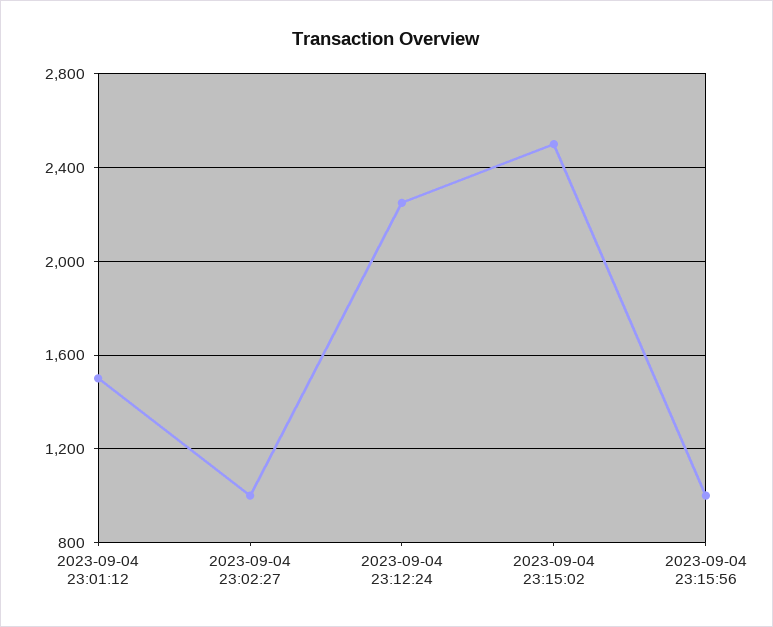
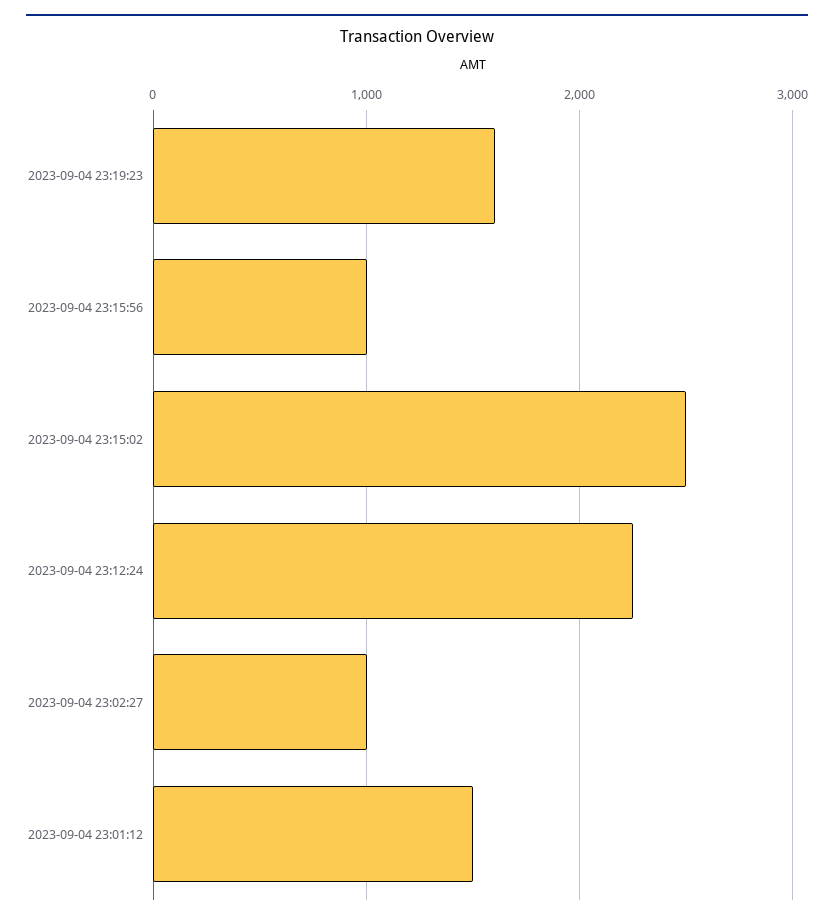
2023-09-04 23:19:23: none -> 1600

